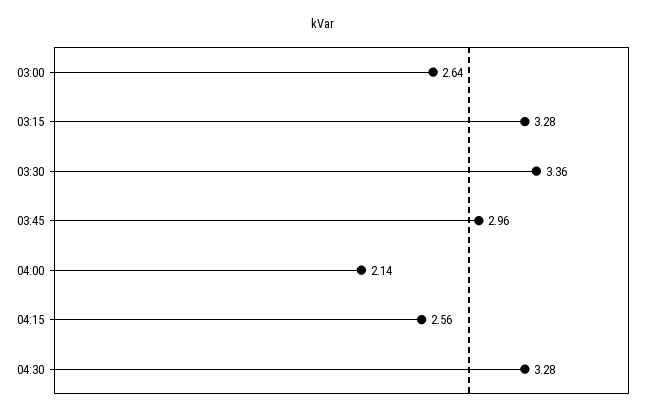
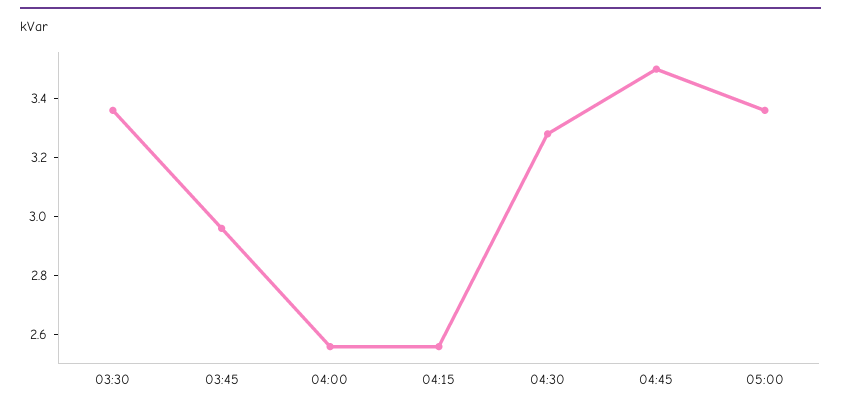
03:00: 2.64 -> none
03:15: 3.28 -> none
04:00: 2.14 -> 2.55
04:45: none -> 3.5
05:00: none -> 3.35

